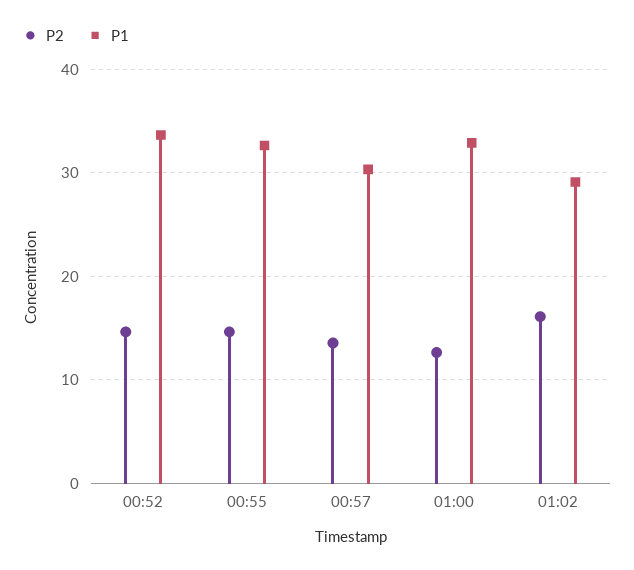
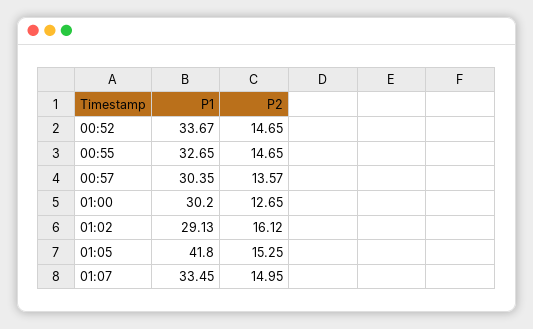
P1, 01:00: 33 -> 30.2
P1, 01:05: none -> 41.8
P2, 01:05: none -> 15.25
P1, 01:07: none -> 33.45
P2, 01:07: none -> 14.95

